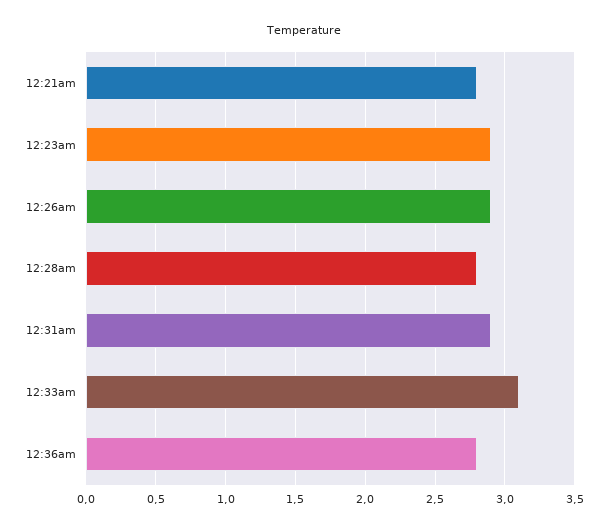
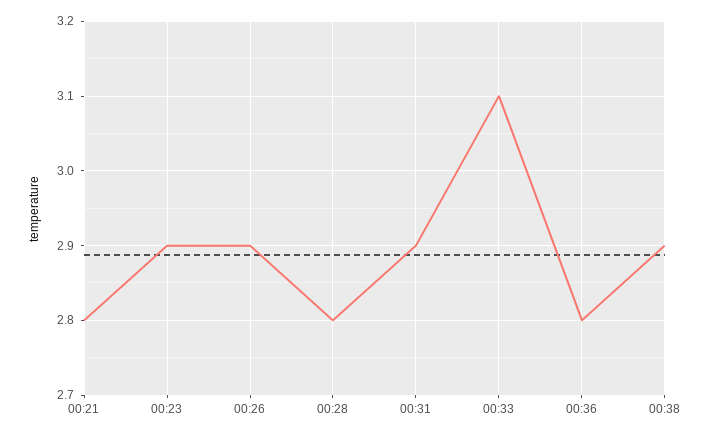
00:38: none -> 2.9

